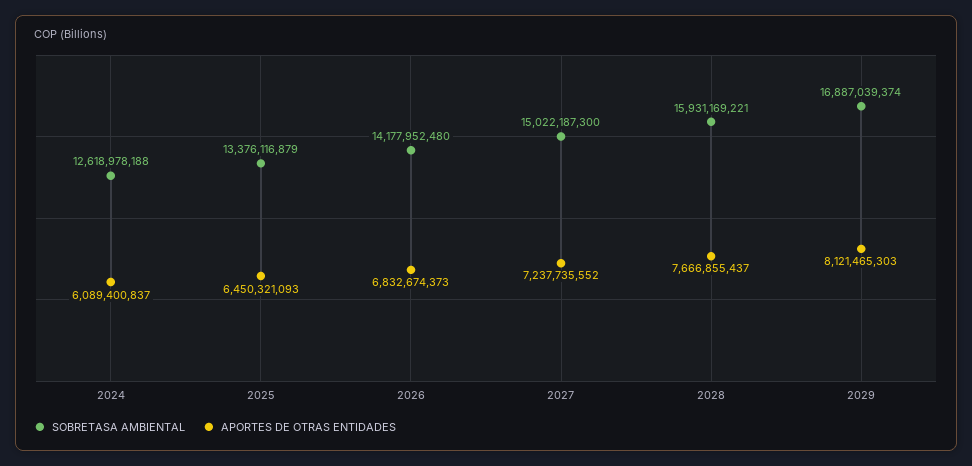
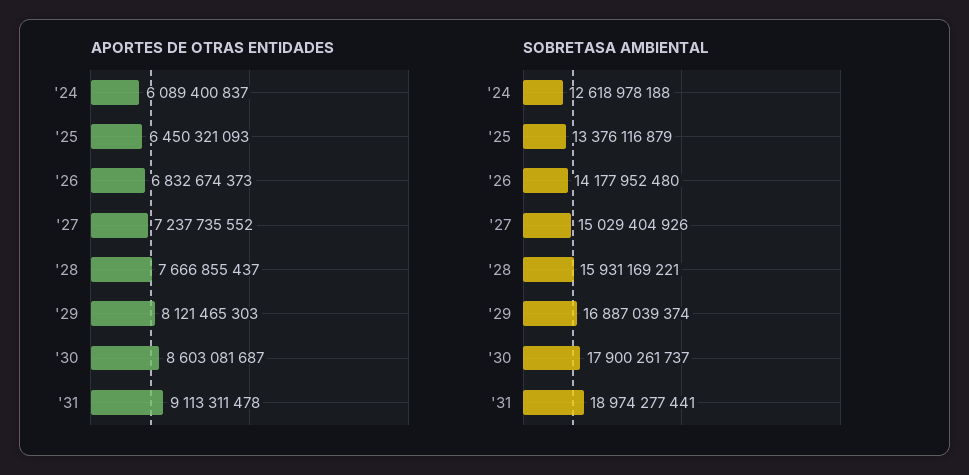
SOBRETASA AMBIENTAL, 2027: 15022187300 -> 15029404926
APORTES DE OTRAS ENTIDADES, '30: none -> 8603081687
APORTES DE OTRAS ENTIDADES, '31: none -> 9113311478
SOBRETASA AMBIENTAL, '30: none -> 17900261737
SOBRETASA AMBIENTAL, '31: none -> 18974277441

